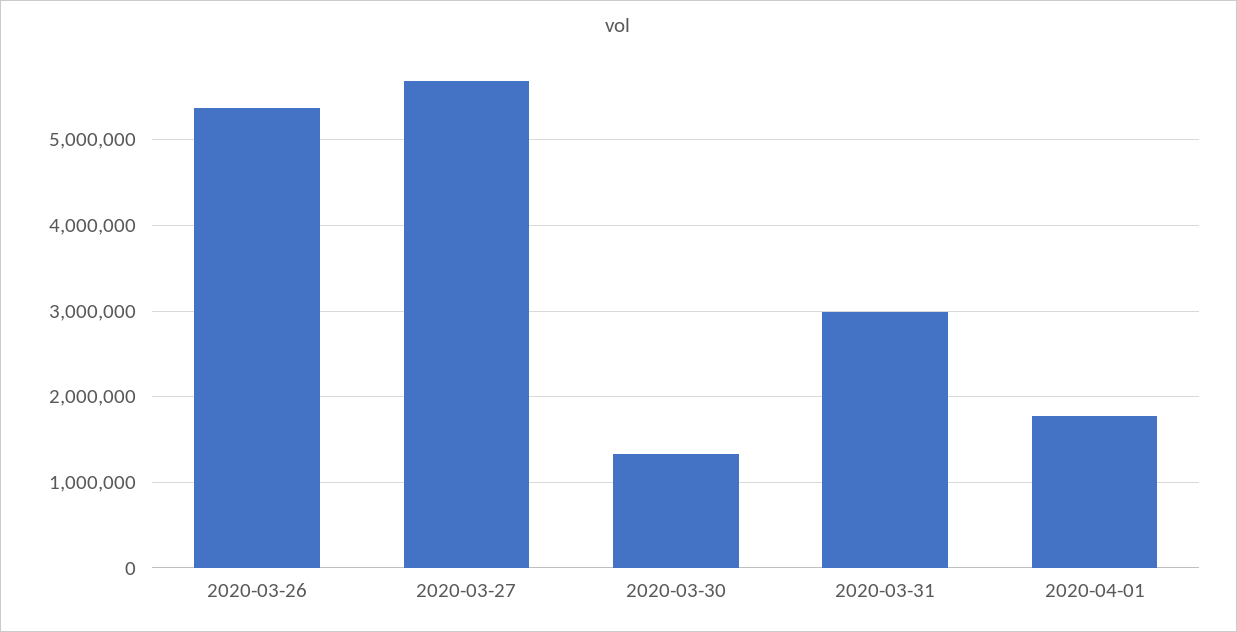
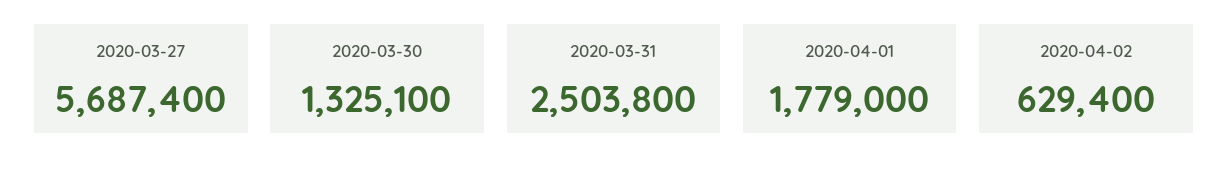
2020-03-26: 5400000 -> none
2020-03-31: 3000000 -> 2503800
2020-04-02: none -> 629400

